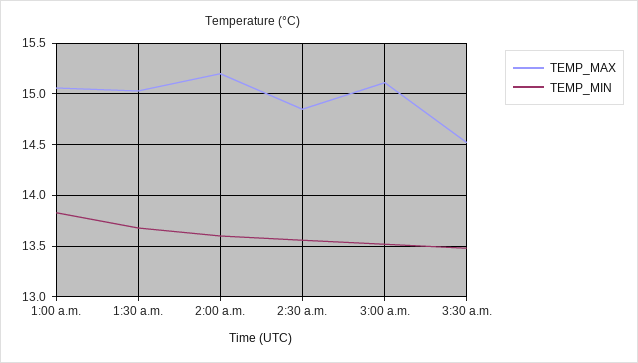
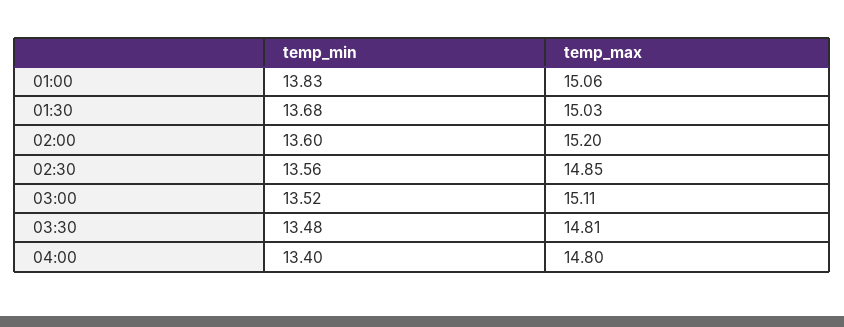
TEMP_MAX, 3:30 a.m.: 14.5 -> 14.81
TEMP_MIN, 04:00: none -> 13.4
TEMP_MAX, 04:00: none -> 14.8

